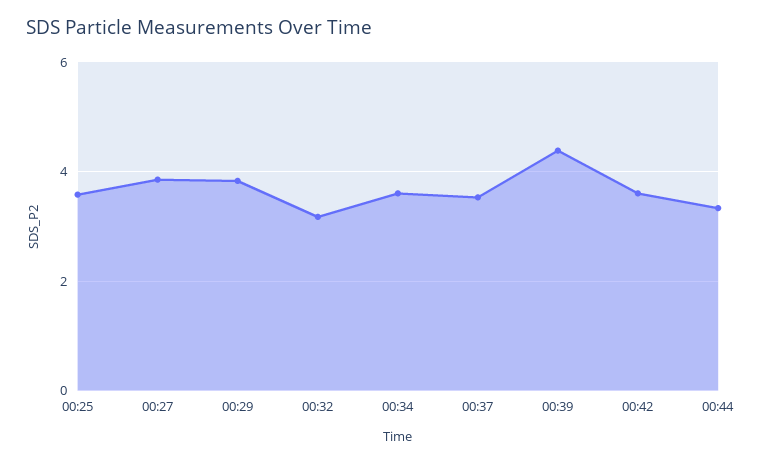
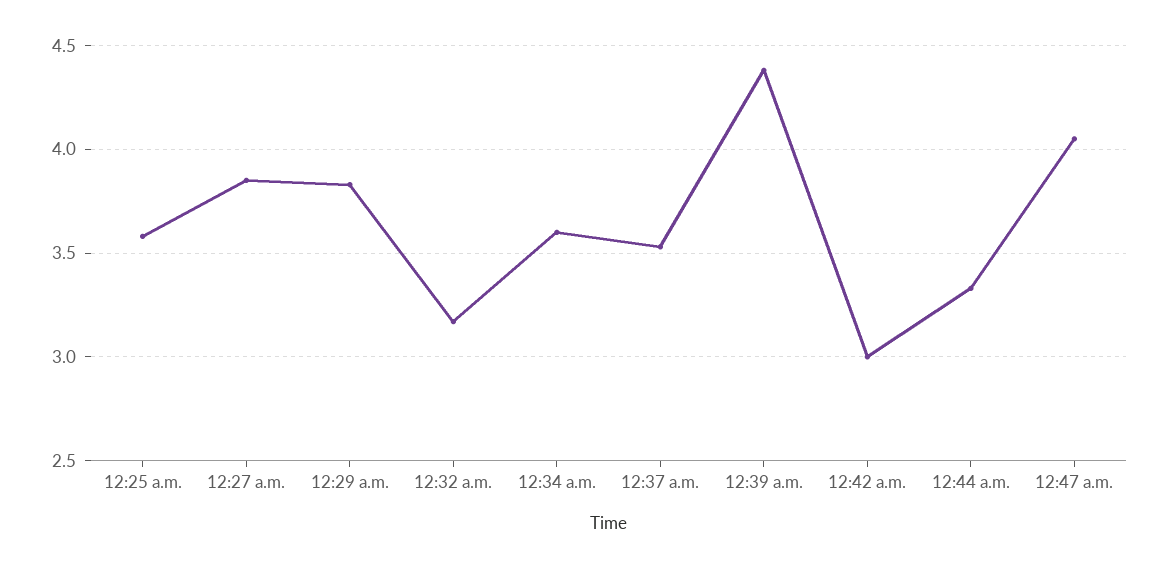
00:42: 3.6 -> 3
12:47 a.m.: none -> 4.05

